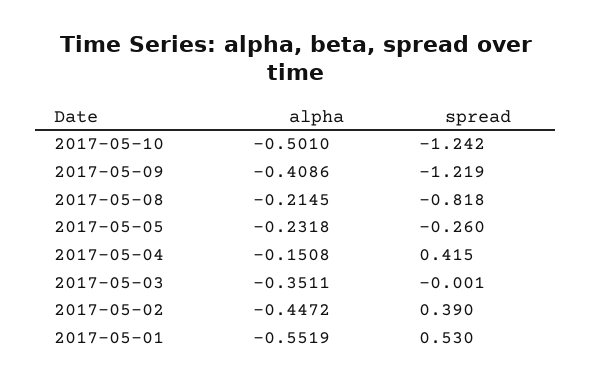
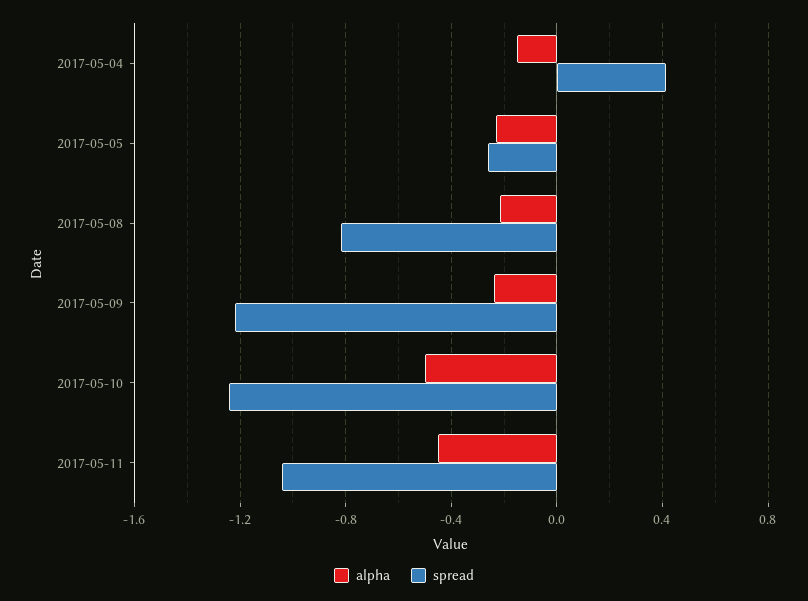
alpha, 2017-05-09: -0.4086 -> -0.25
alpha, 2017-05-03: -0.3511 -> none
spread, 2017-05-03: -0.001 -> none
alpha, 2017-05-02: -0.4472 -> none
spread, 2017-05-02: 0.39 -> none
alpha, 2017-05-01: -0.5519 -> none
spread, 2017-05-01: 0.53 -> none
alpha, 2017-05-11: none -> -0.45
spread, 2017-05-11: none -> -1.05

